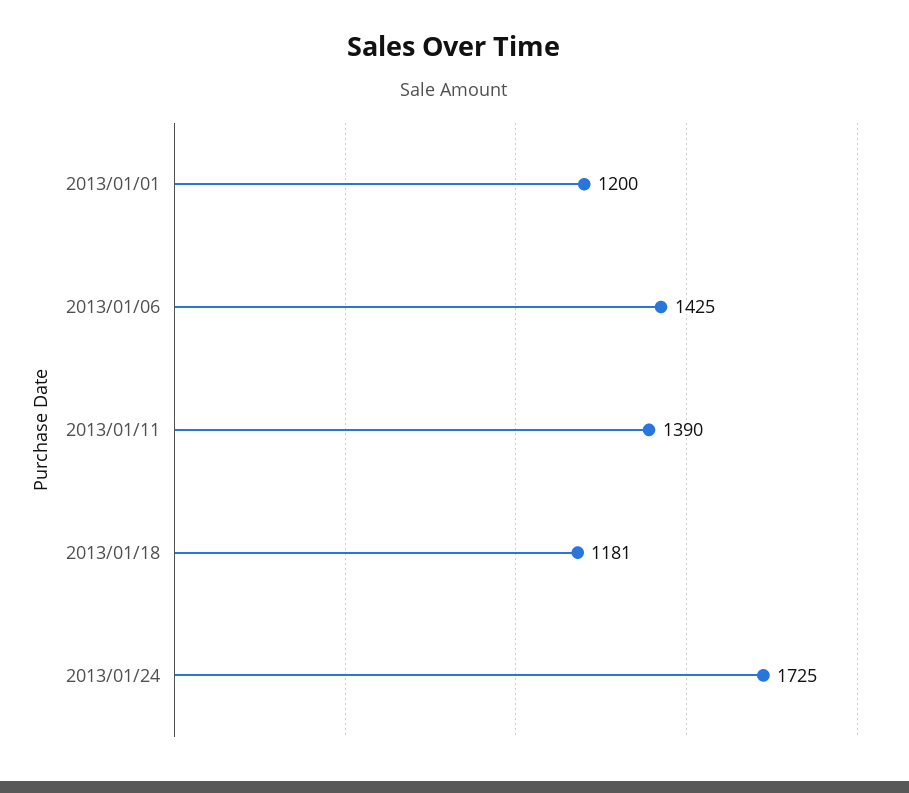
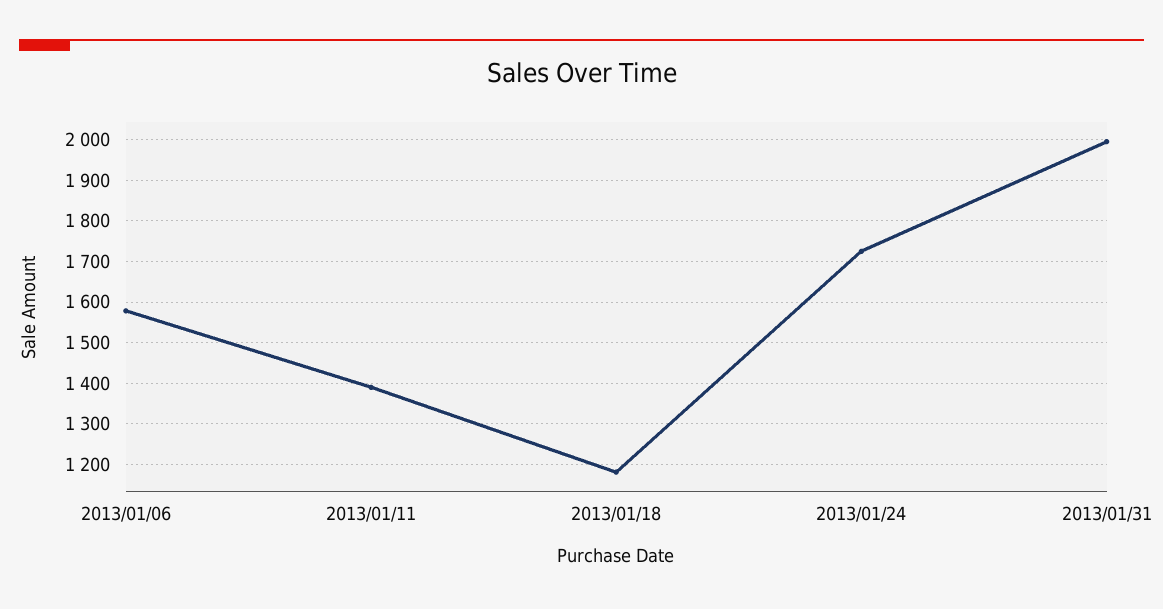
2013/01/01: 1200 -> none
2013/01/06: 1425 -> 1580
2013/01/31: none -> 2000

